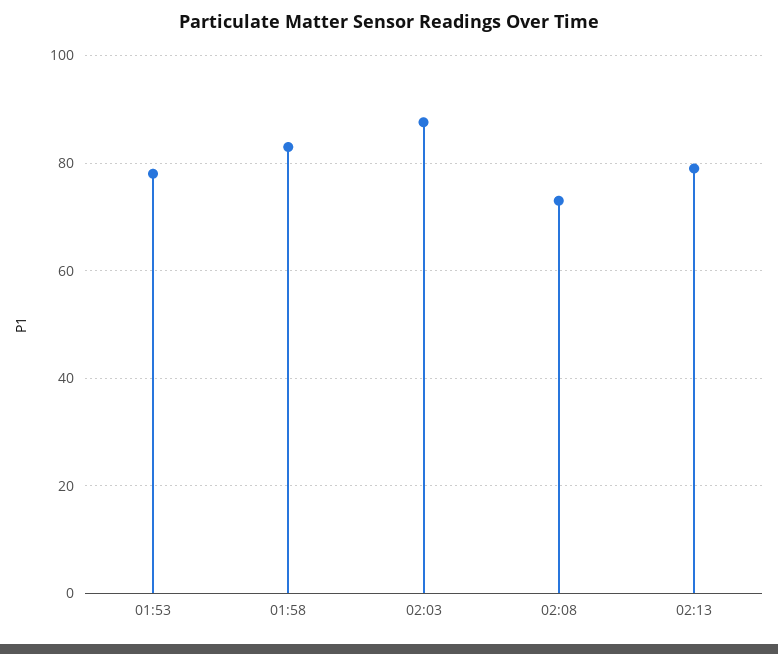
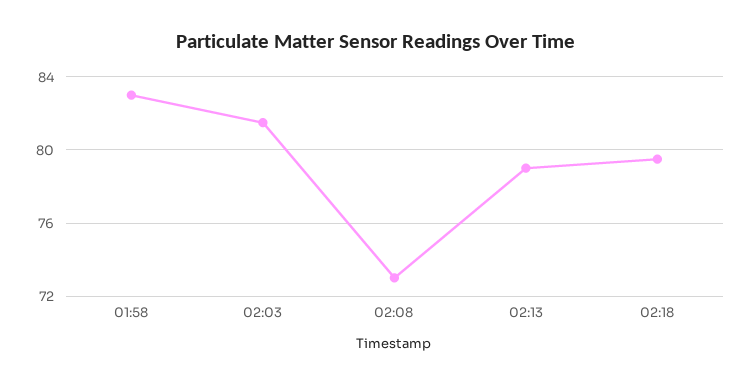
01:53: 78 -> none
02:03: 88 -> 81.5
02:18: none -> 79.5

